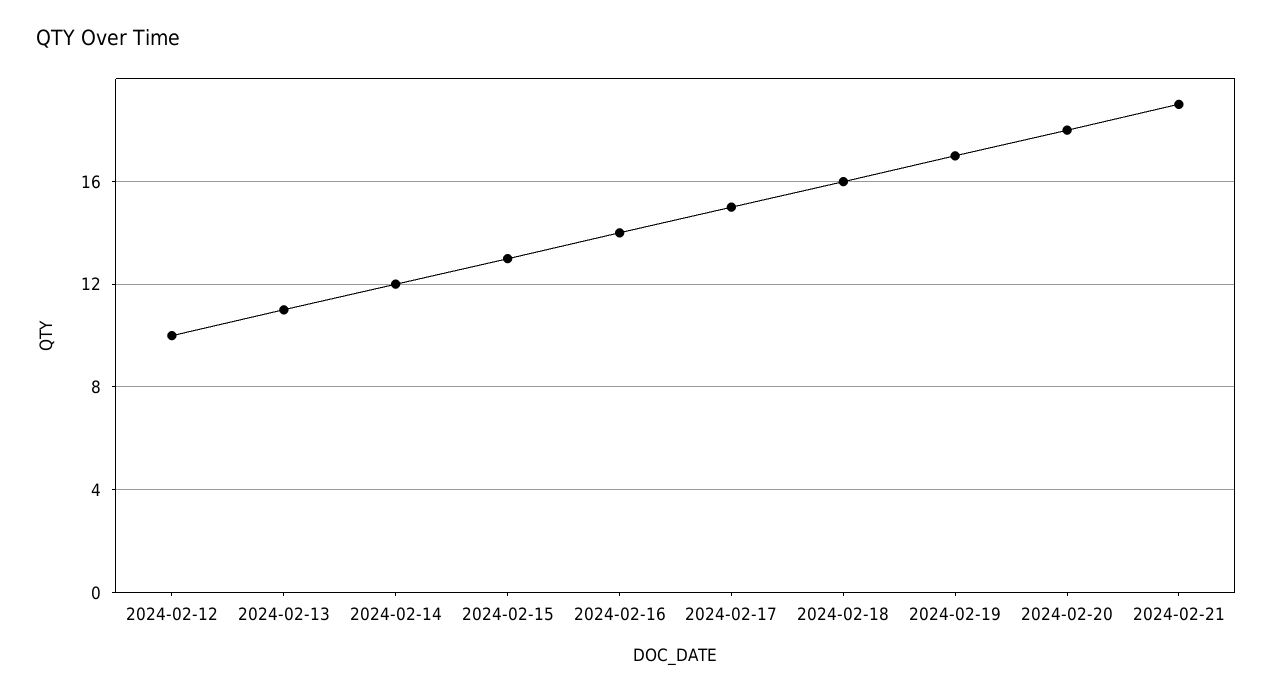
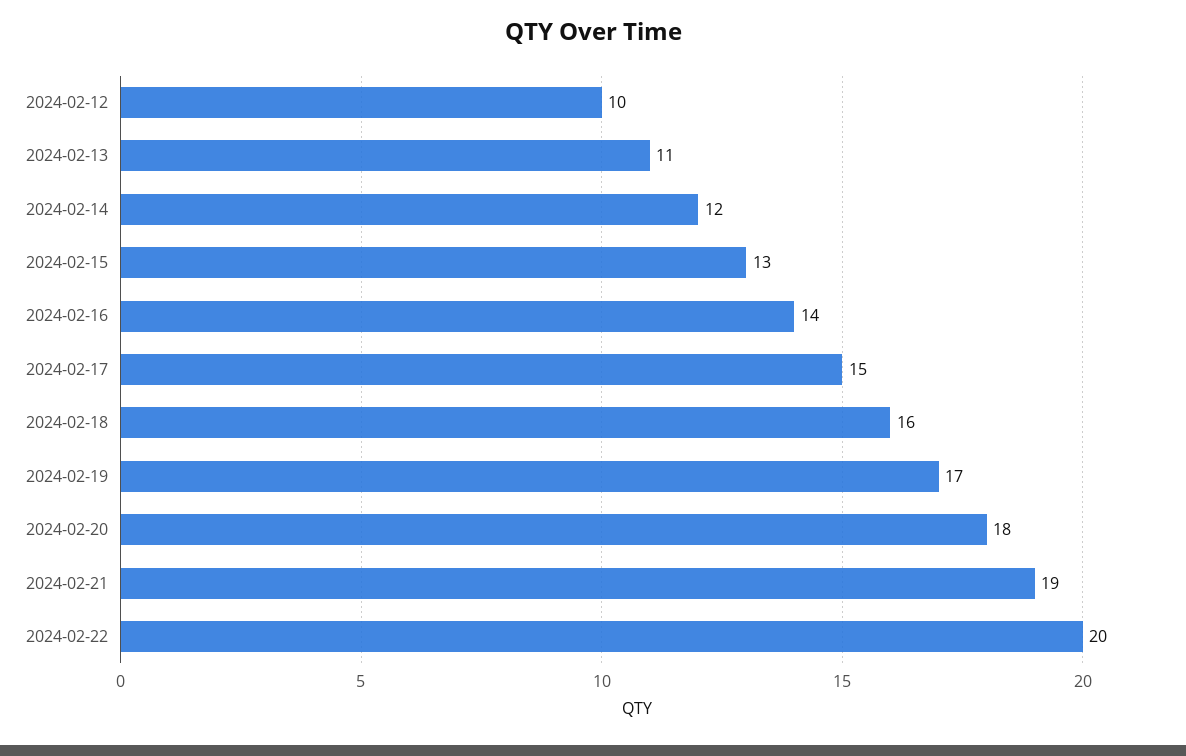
2024-02-22: none -> 20

